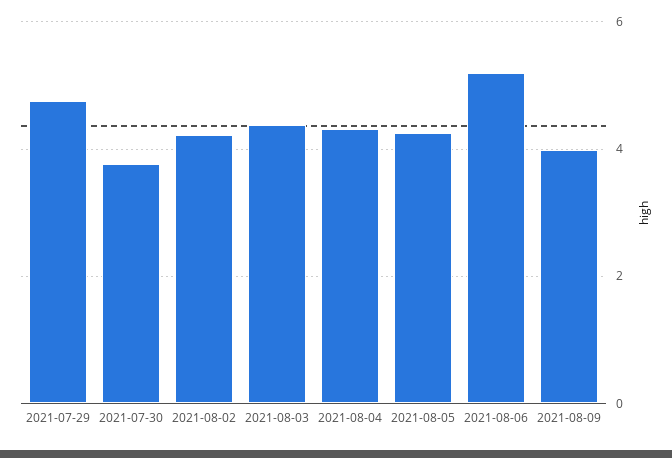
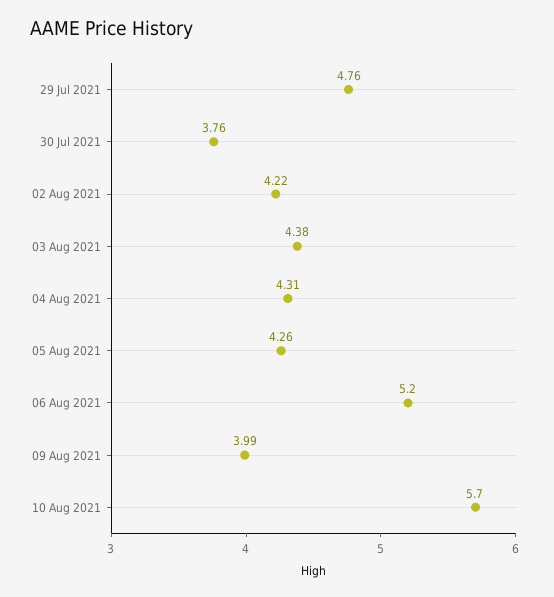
10 Aug 2021: none -> 5.7

